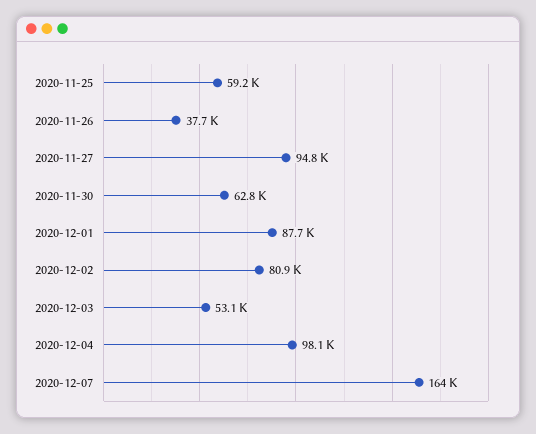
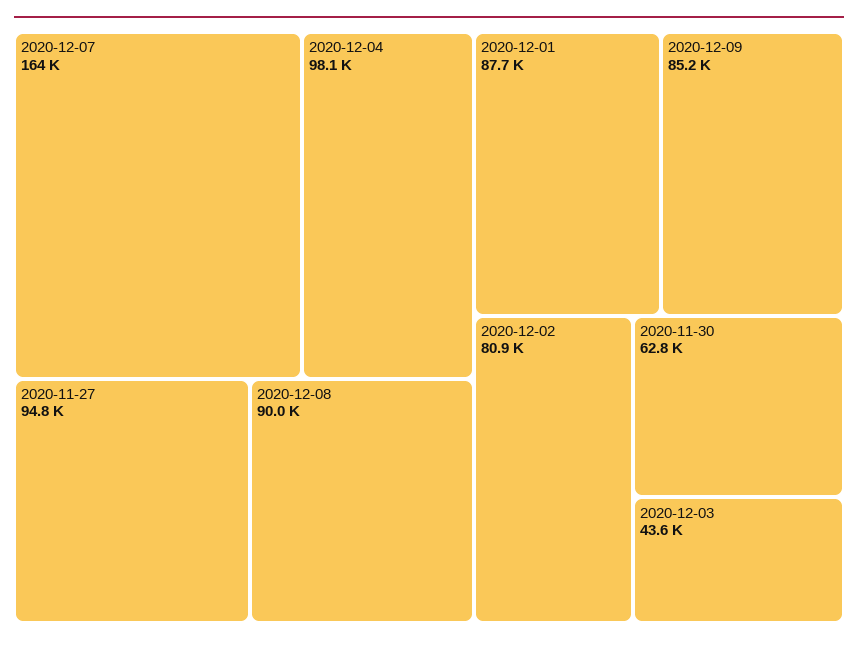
2020-11-25: 59200 -> none
2020-11-26: 37700 -> none
2020-12-03: 53100 -> 43600
2020-12-08: none -> 90000
2020-12-09: none -> 85200

